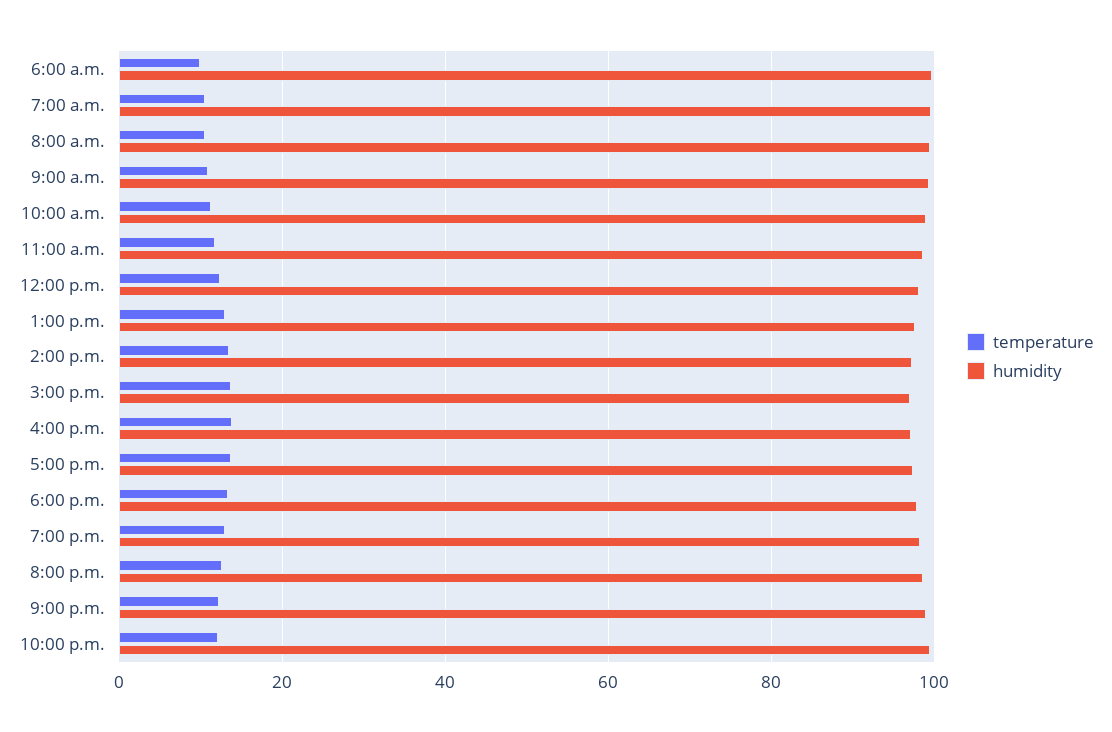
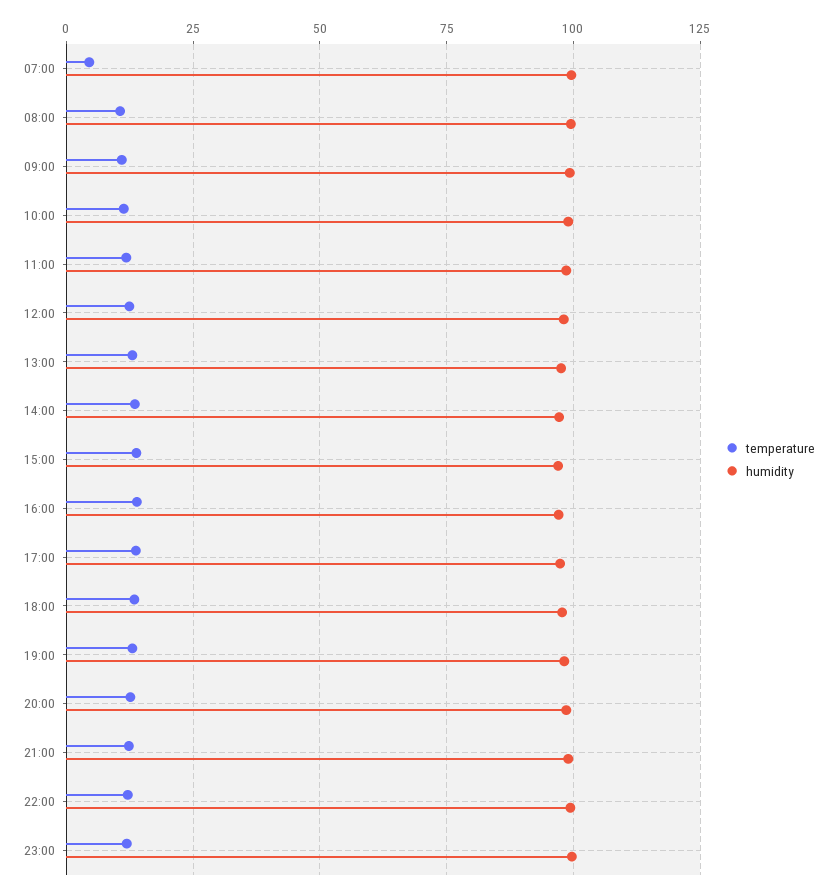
temperature, 6:00 a.m.: 10 -> none
humidity, 6:00 a.m.: 100 -> none
temperature, 7:00 a.m.: 10 -> 5
temperature, 23:00: none -> 12.5
humidity, 23:00: none -> 100

